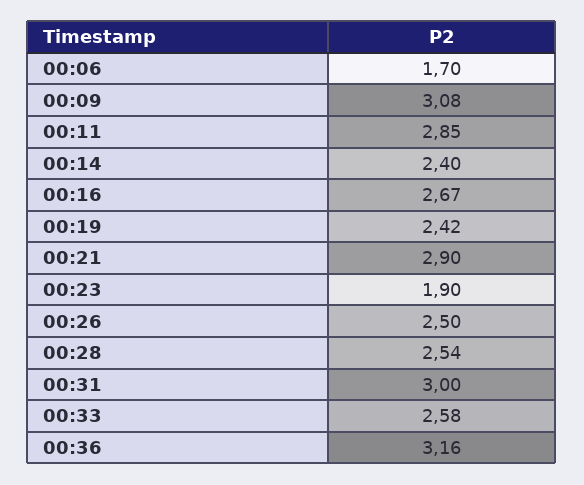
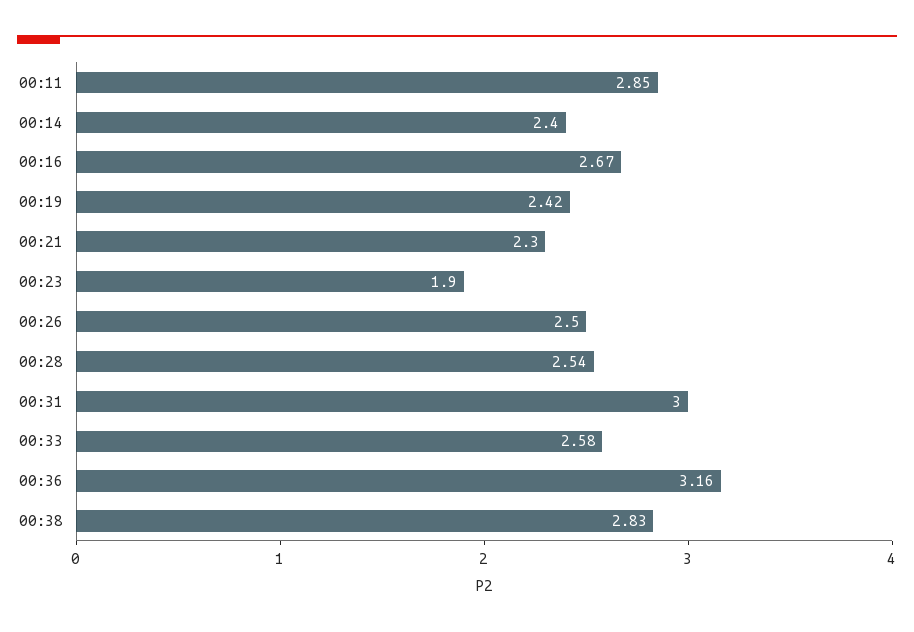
00:06: 1.7 -> none
00:09: 3.08 -> none
00:21: 2.9 -> 2.3
00:38: none -> 2.83

